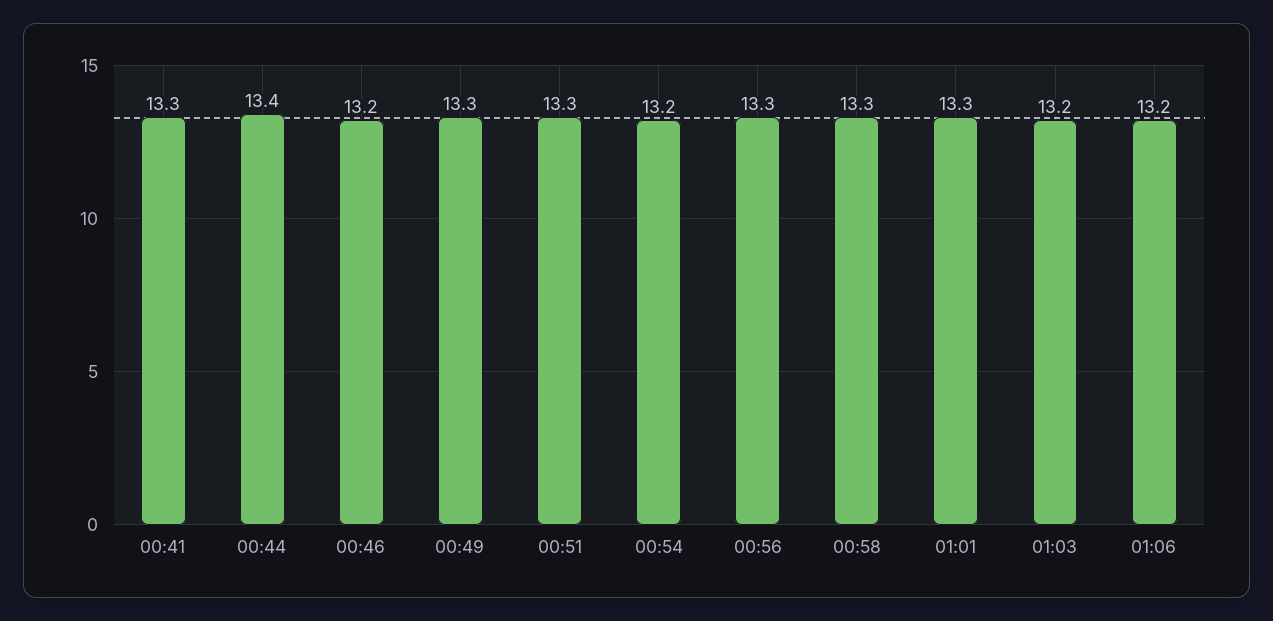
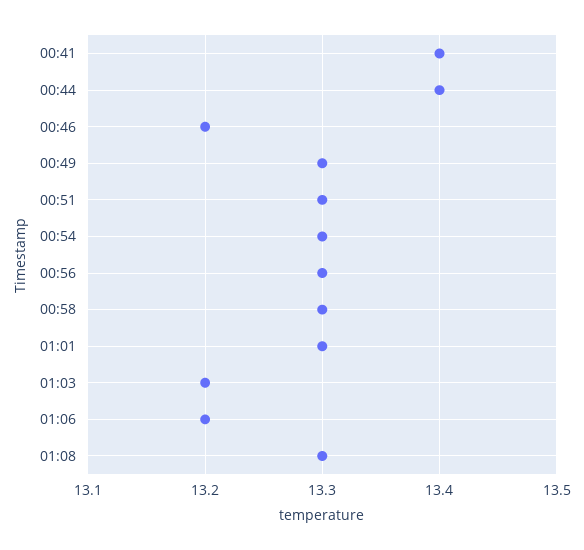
00:41: 13.3 -> 13.4
00:54: 13.2 -> 13.3
01:08: none -> 13.3

